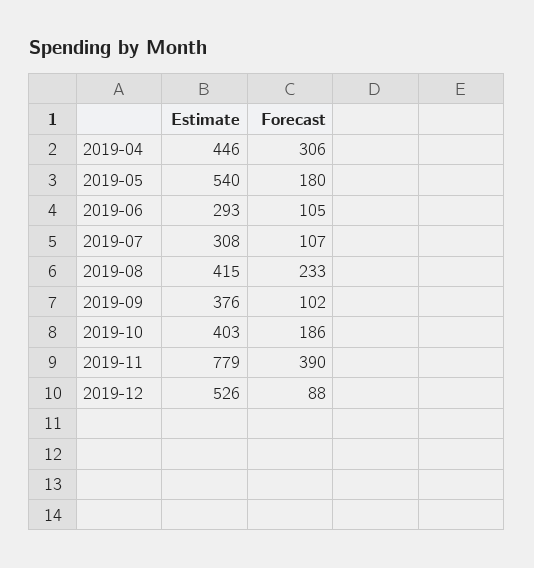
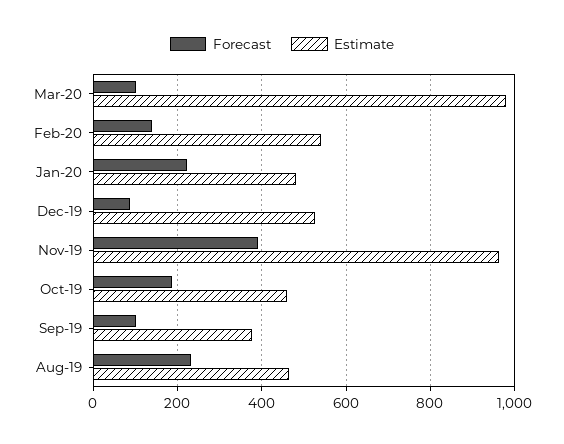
Estimate, 2019-04: 446 -> none
Forecast, 2019-04: 306 -> none
Estimate, 2019-05: 540 -> none
Forecast, 2019-05: 180 -> none
Estimate, 2019-06: 293 -> none
Forecast, 2019-06: 105 -> none
Estimate, 2019-07: 308 -> none
Forecast, 2019-07: 107 -> none
Estimate, 2019-08: 415 -> 460
Estimate, 2019-10: 403 -> 460
Estimate, 2019-11: 779 -> 960
Forecast, Mar-20: none -> 100
Estimate, Mar-20: none -> 980
Forecast, Feb-20: none -> 140
Estimate, Feb-20: none -> 540
Forecast, Jan-20: none -> 220
Estimate, Jan-20: none -> 480

